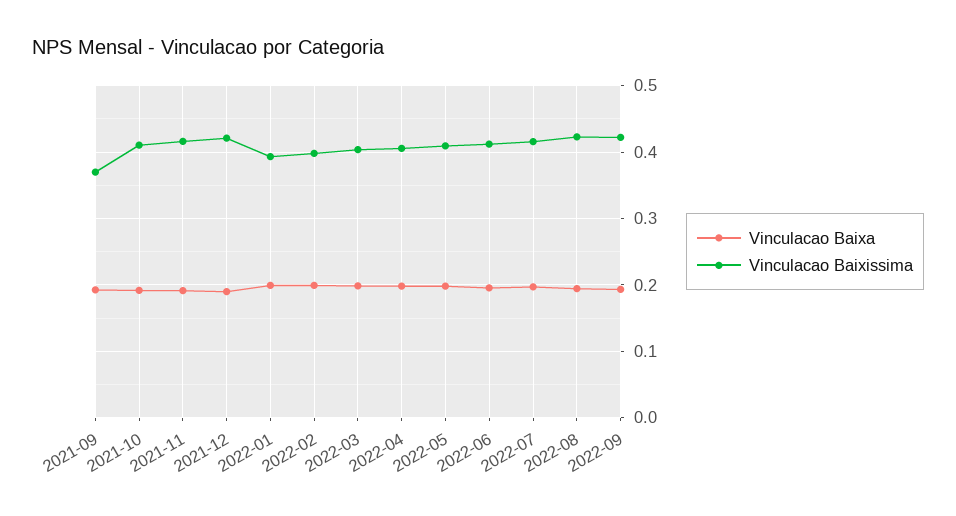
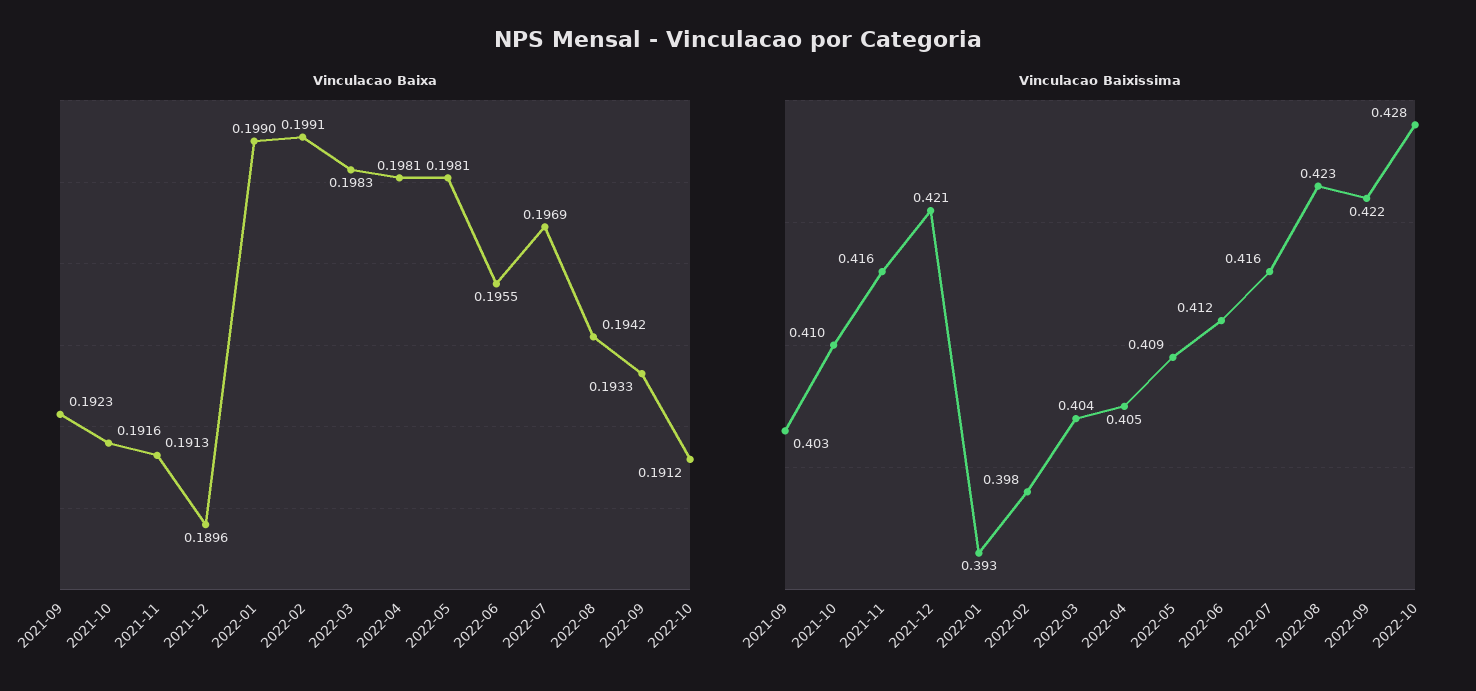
Vinculacao Baixissima, 2021-09: 0.37 -> 0.403
Vinculacao Baixa, 2022-10: none -> 0.1912
Vinculacao Baixissima, 2022-10: none -> 0.428

